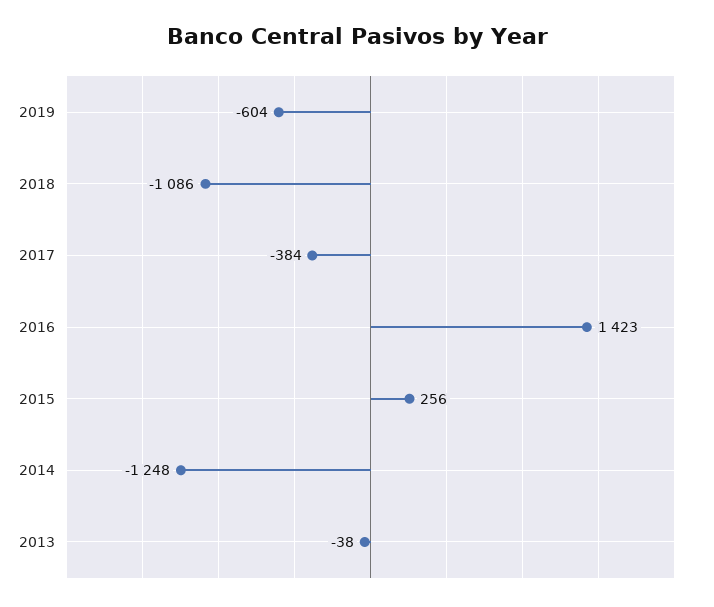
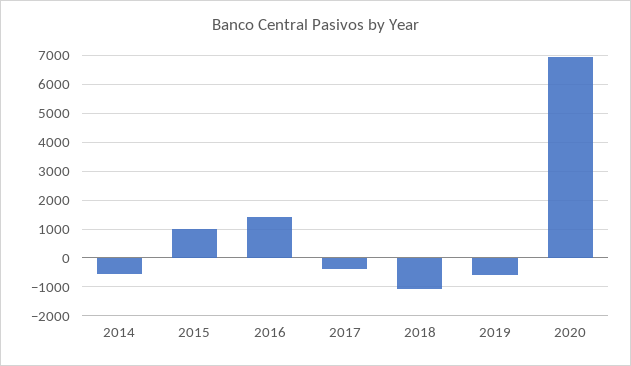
2015: 256 -> 1000
2014: -1248 -> -500
2013: -38 -> none
2020: none -> 7000

